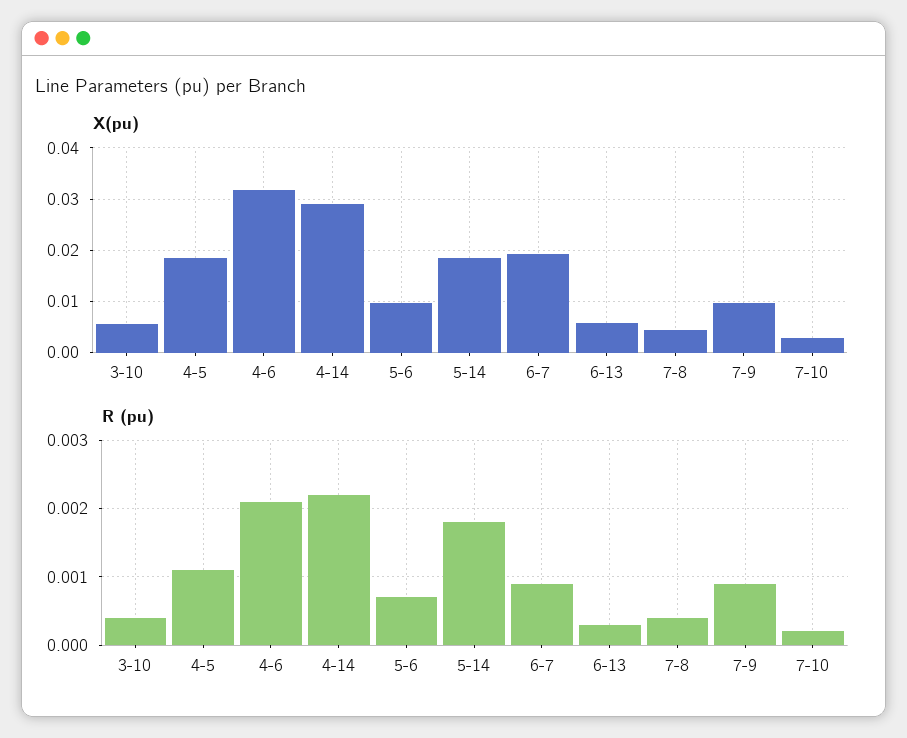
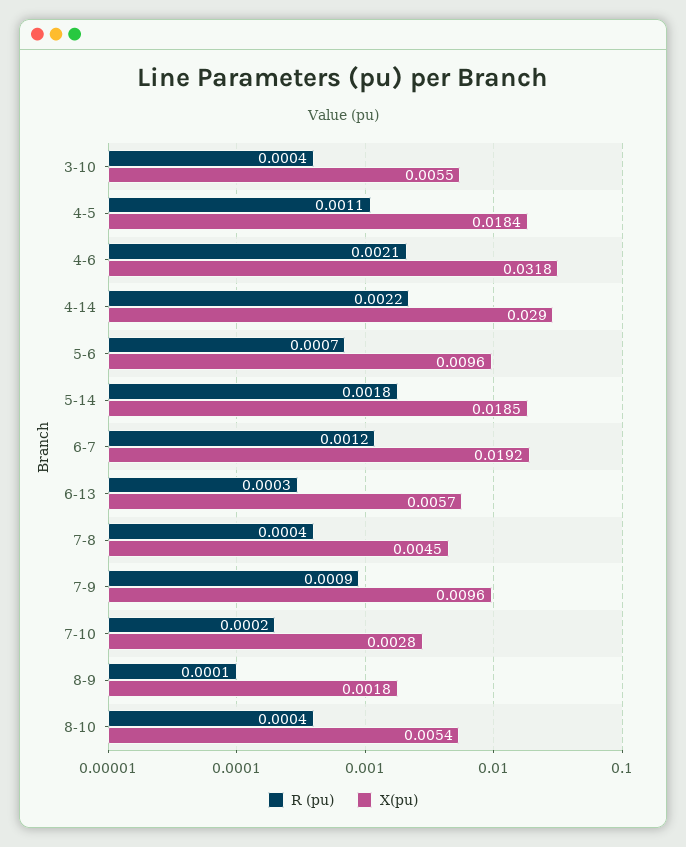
R (pu), 6-7: 0.0009 -> 0.0012
R (pu), 8-9: none -> 0.0001
X(pu), 8-9: none -> 0.0018
R (pu), 8-10: none -> 0.0004
X(pu), 8-10: none -> 0.0054

